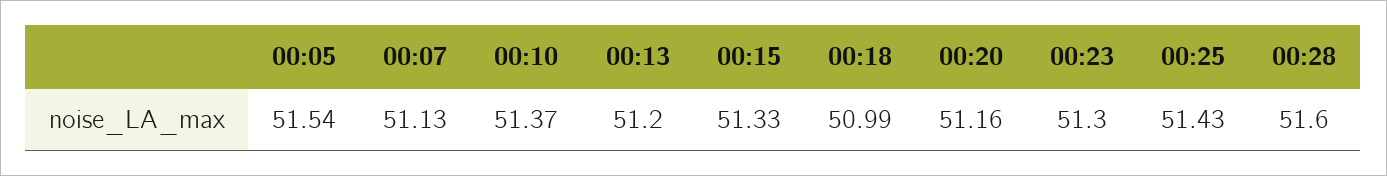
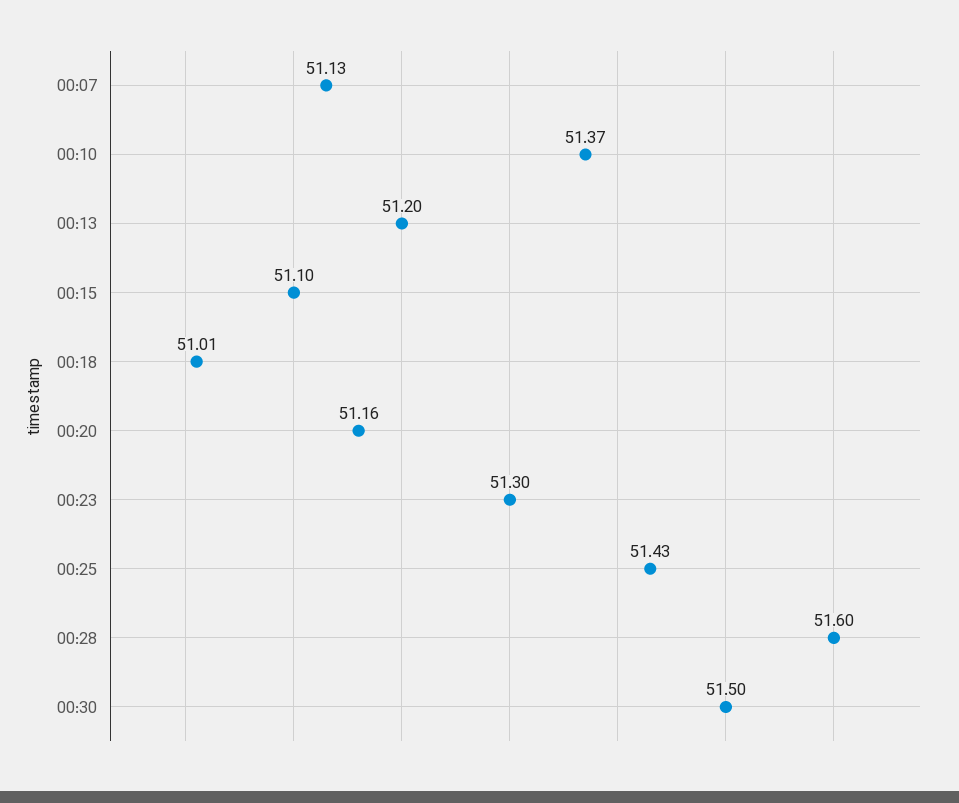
00:05: 51.54 -> none
00:15: 51.33 -> 51.1
00:18: 50.99 -> 51.01
00:30: none -> 51.5

